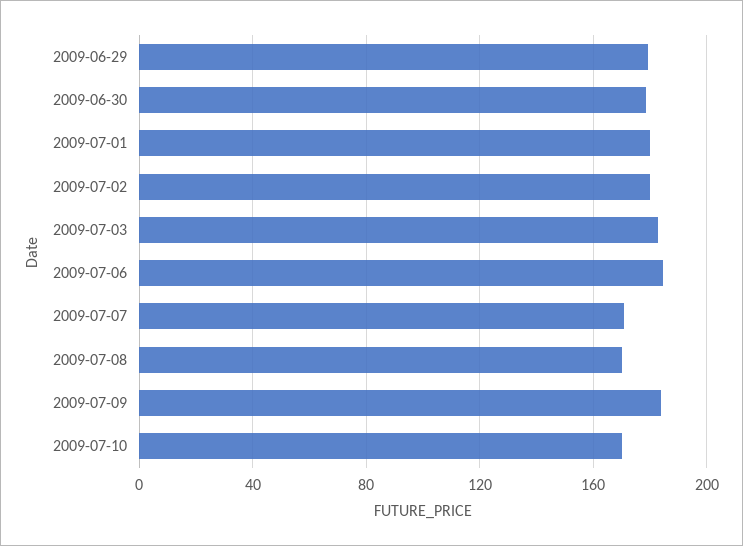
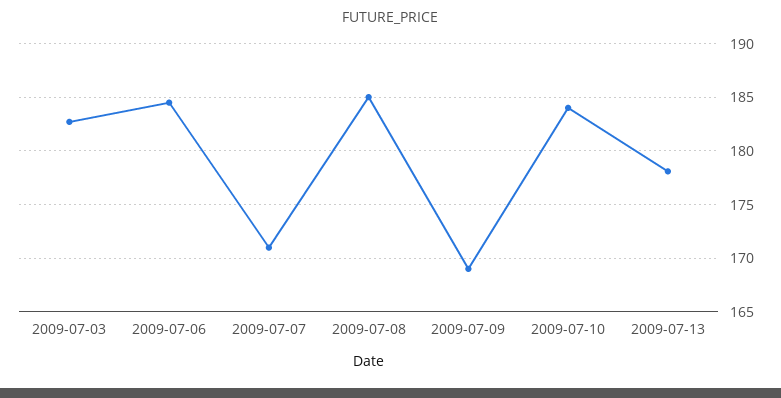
2009-06-29: 180 -> none
2009-06-30: 180 -> none
2009-07-01: 180 -> none
2009-07-02: 180 -> none
2009-07-08: 170 -> 185
2009-07-09: 185 -> 169
2009-07-10: 170 -> 184
2009-07-13: none -> 178

